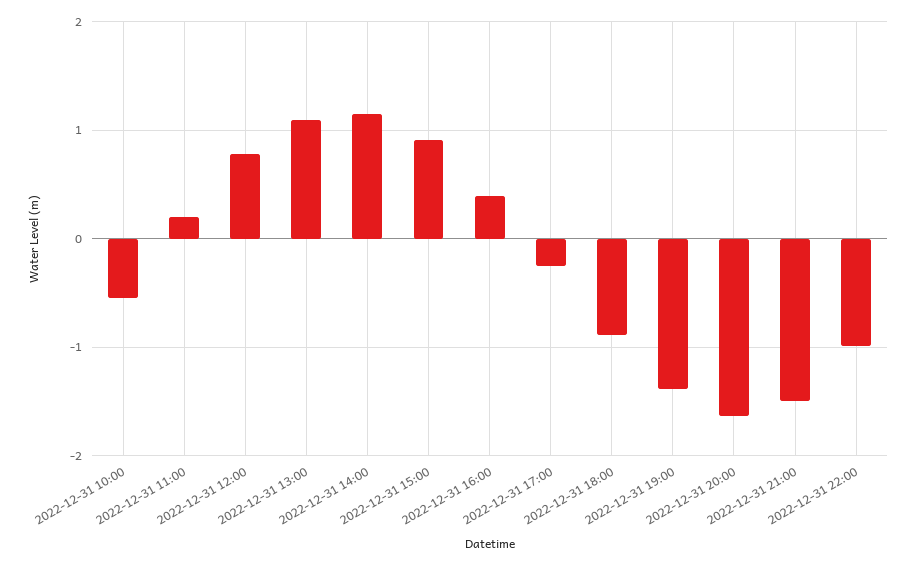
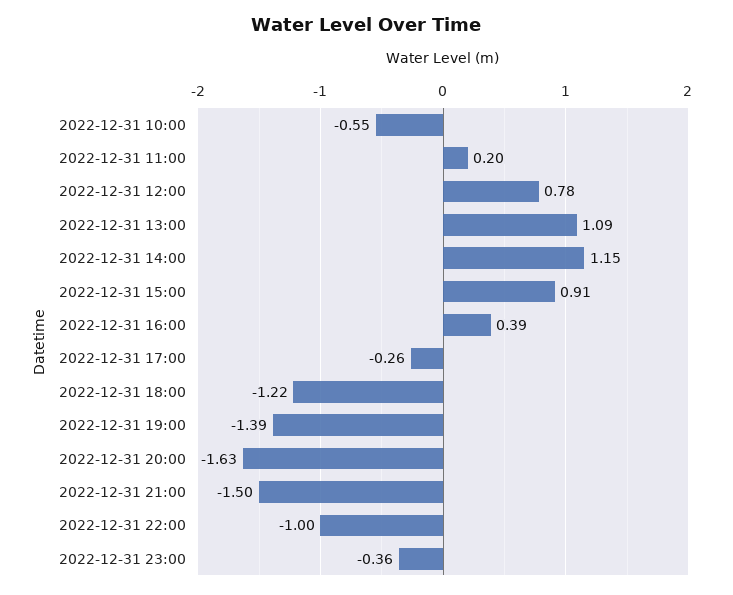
2022-12-31 18:00: -0.9 -> -1.22
2022-12-31 23:00: none -> -0.36

